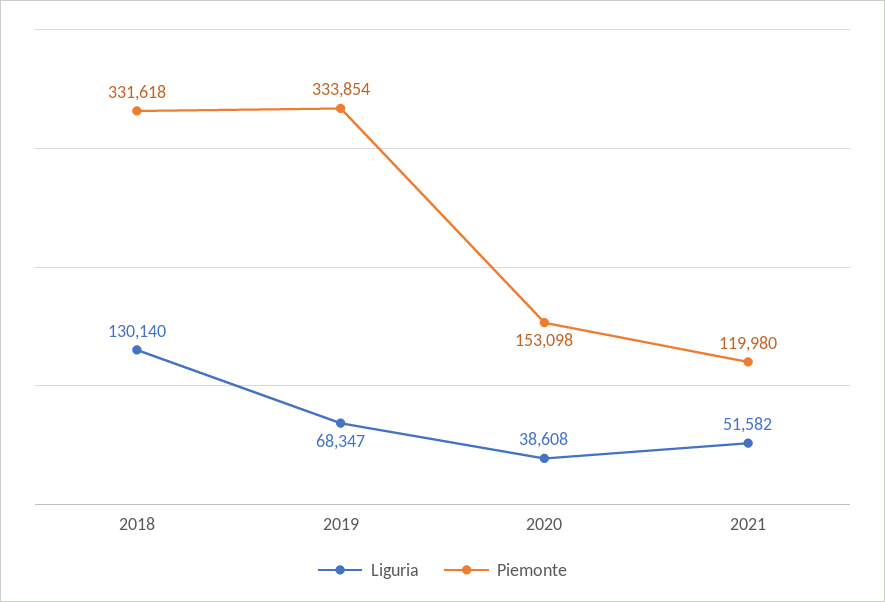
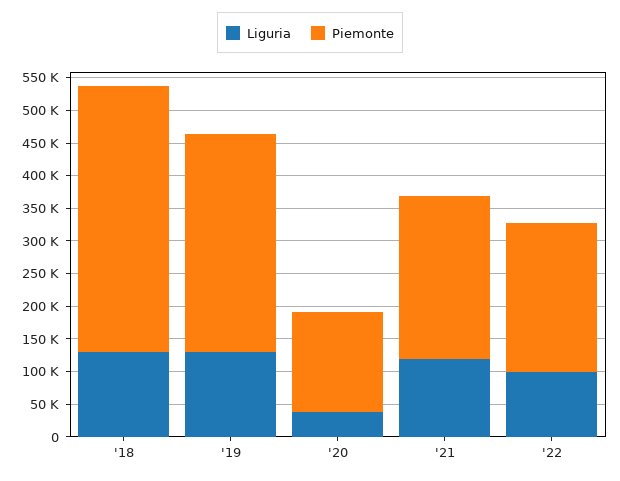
Piemonte, 2018: 331618 -> 400000
Liguria, 2019: 68347 -> 125000
Liguria, 2021: 51582 -> 125000
Piemonte, 2021: 119980 -> 250000
Liguria, '22: none -> 100000
Piemonte, '22: none -> 225000

